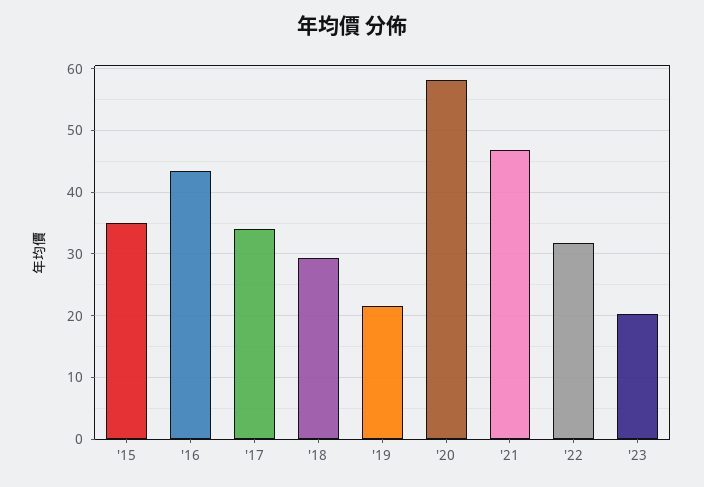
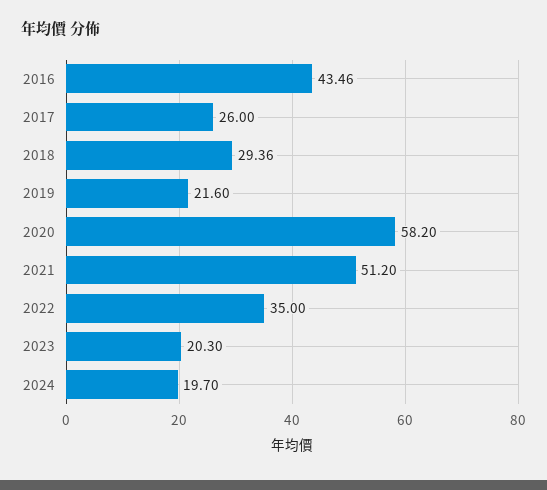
'15: 35 -> none
'17: 34 -> 26
'21: 47 -> 51.2
'22: 32 -> 35
2024: none -> 19.7

